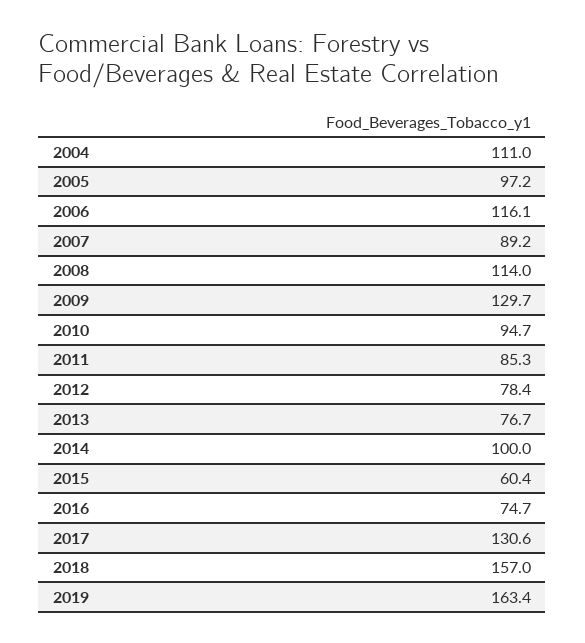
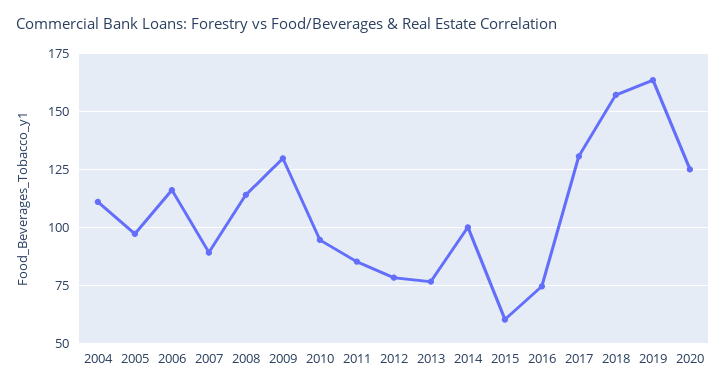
2020: none -> 125

